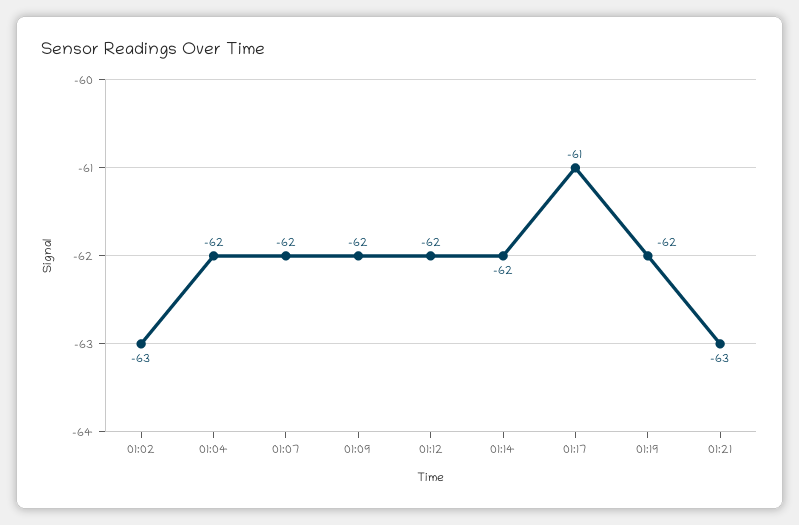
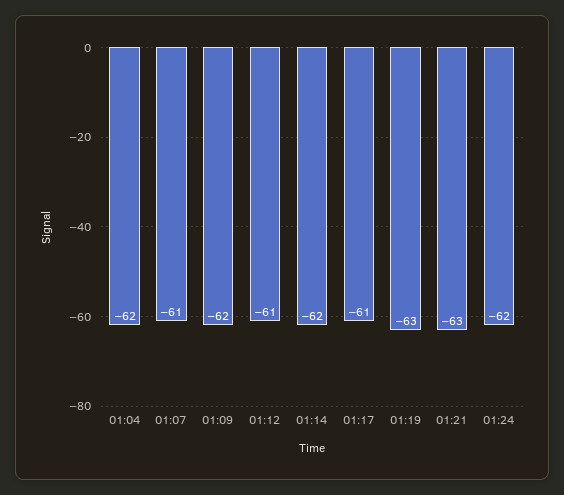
01:02: -63 -> none
01:07: -62 -> -61
01:12: -62 -> -61
01:19: -62 -> -63
01:24: none -> -62

